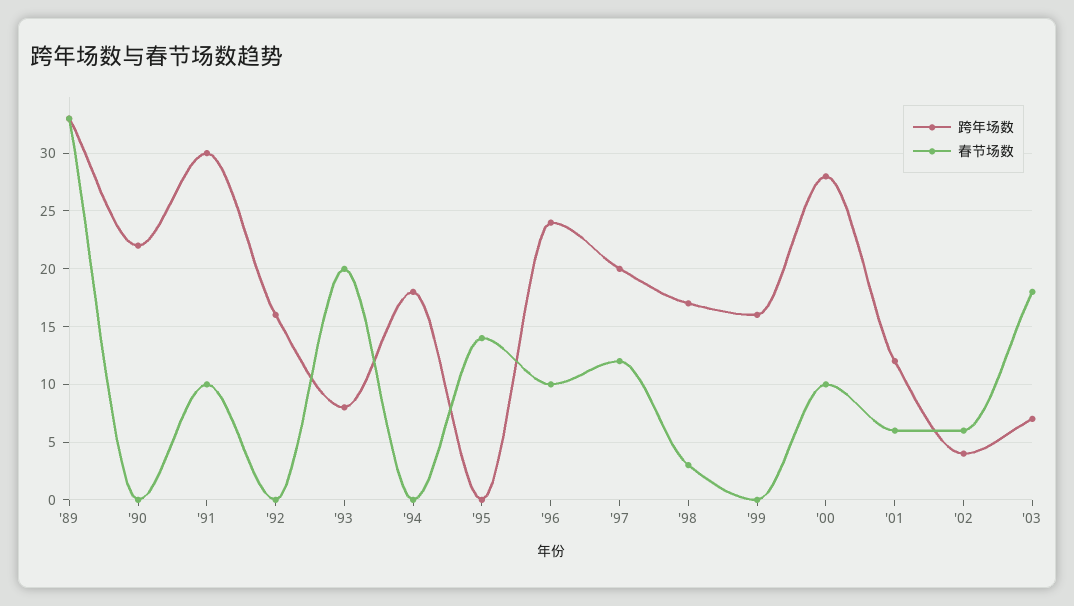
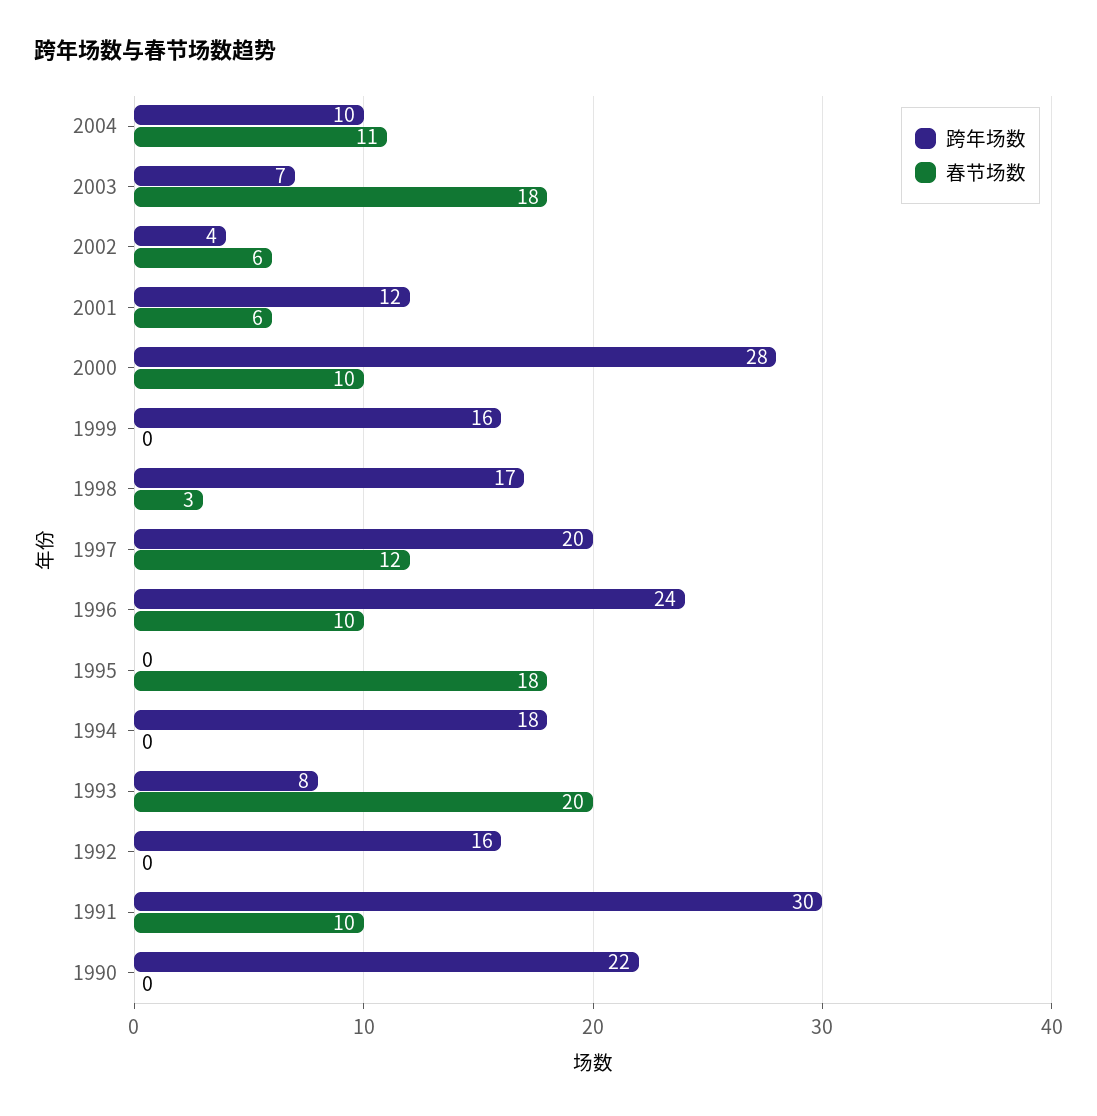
跨年场数, '89: 33 -> none
春节场数, '89: 33 -> none
春节场数, '95: 14 -> 18
跨年场数, 2004: none -> 10
春节场数, 2004: none -> 11

